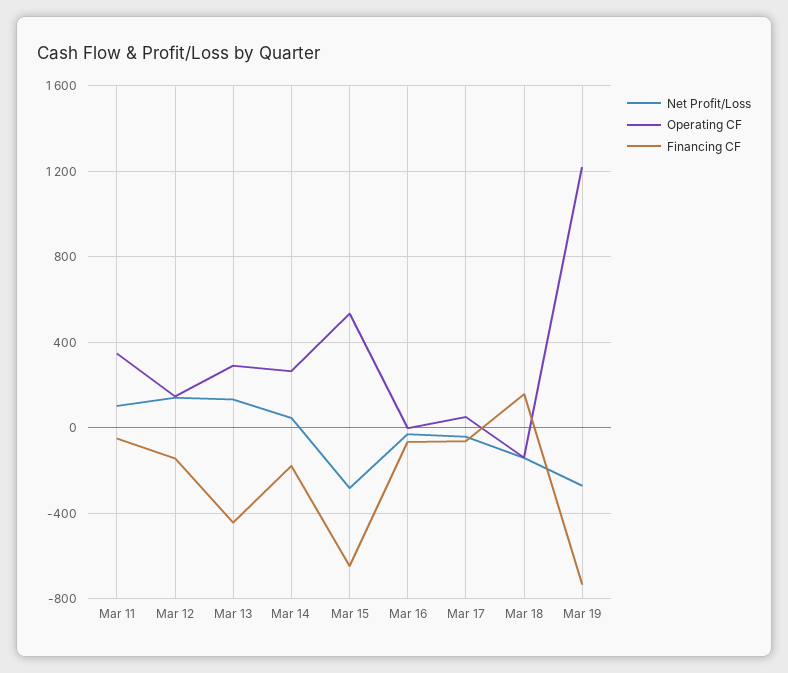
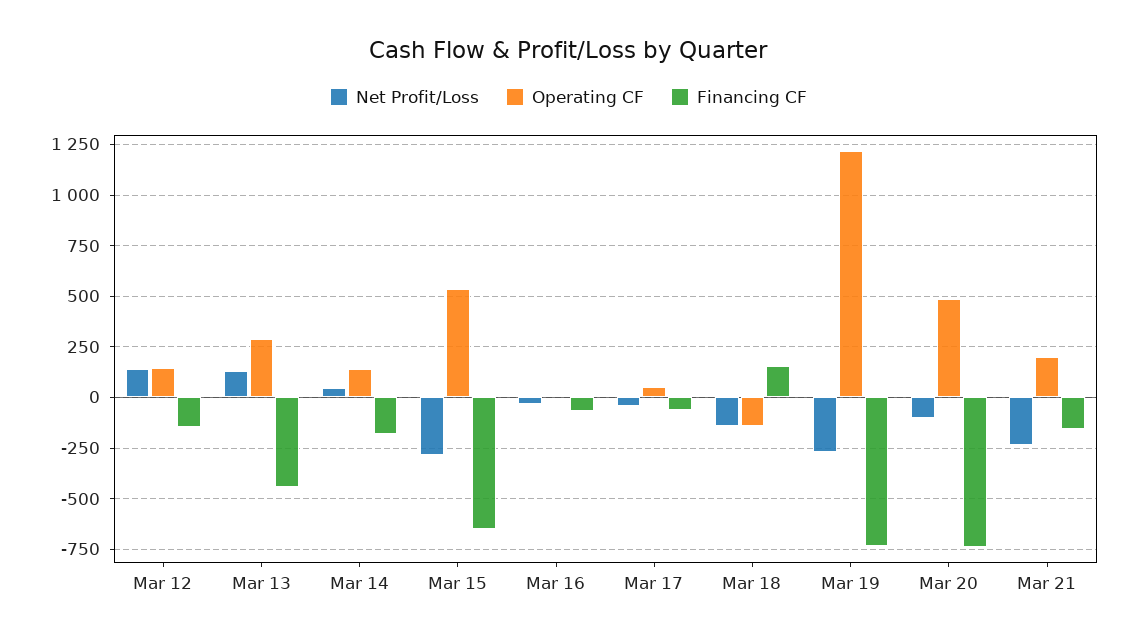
Net Profit/Loss, Mar 11: 100 -> none
Operating CF, Mar 11: 350 -> none
Financing CF, Mar 11: -50 -> none
Operating CF, Mar 14: 250 -> 150
Net Profit/Loss, Mar 20: none -> -100
Operating CF, Mar 20: none -> 500
Financing CF, Mar 20: none -> -750
Net Profit/Loss, Mar 21: none -> -250
Operating CF, Mar 21: none -> 200
Financing CF, Mar 21: none -> -150

